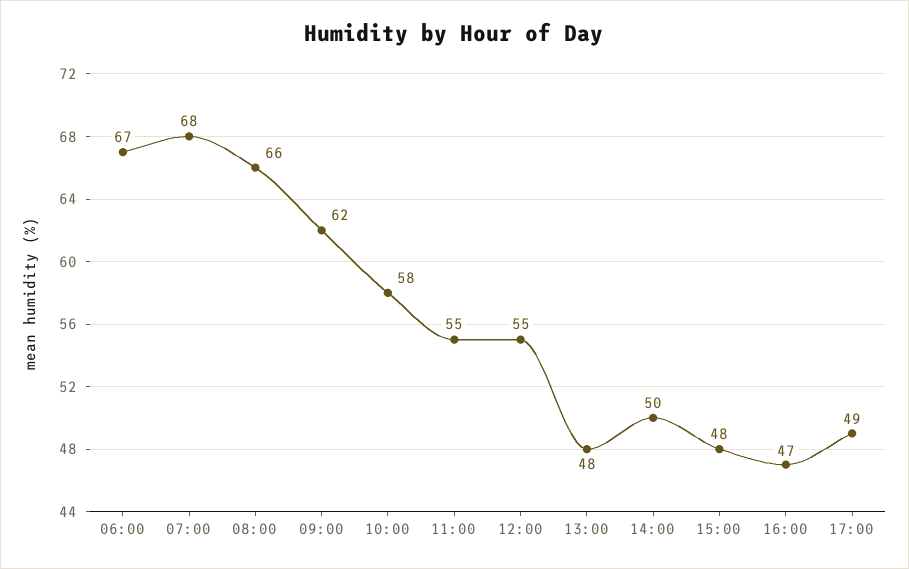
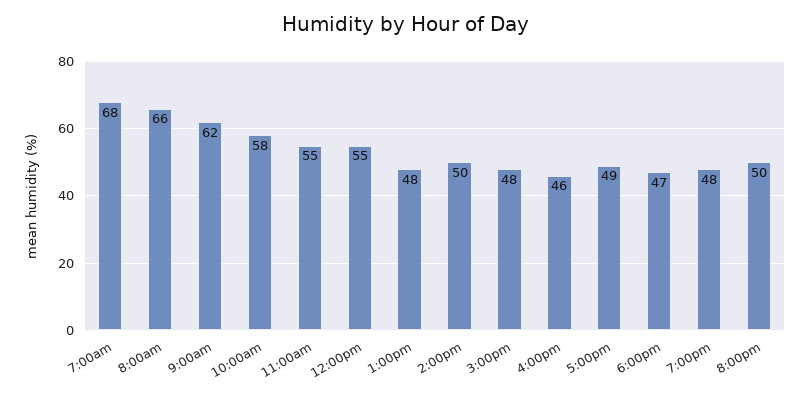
06:00: 67 -> none
16:00: 47 -> 46
6:00pm: none -> 47
7:00pm: none -> 48
8:00pm: none -> 50

